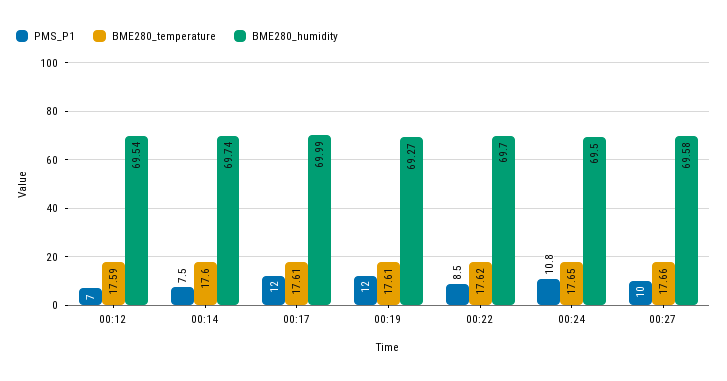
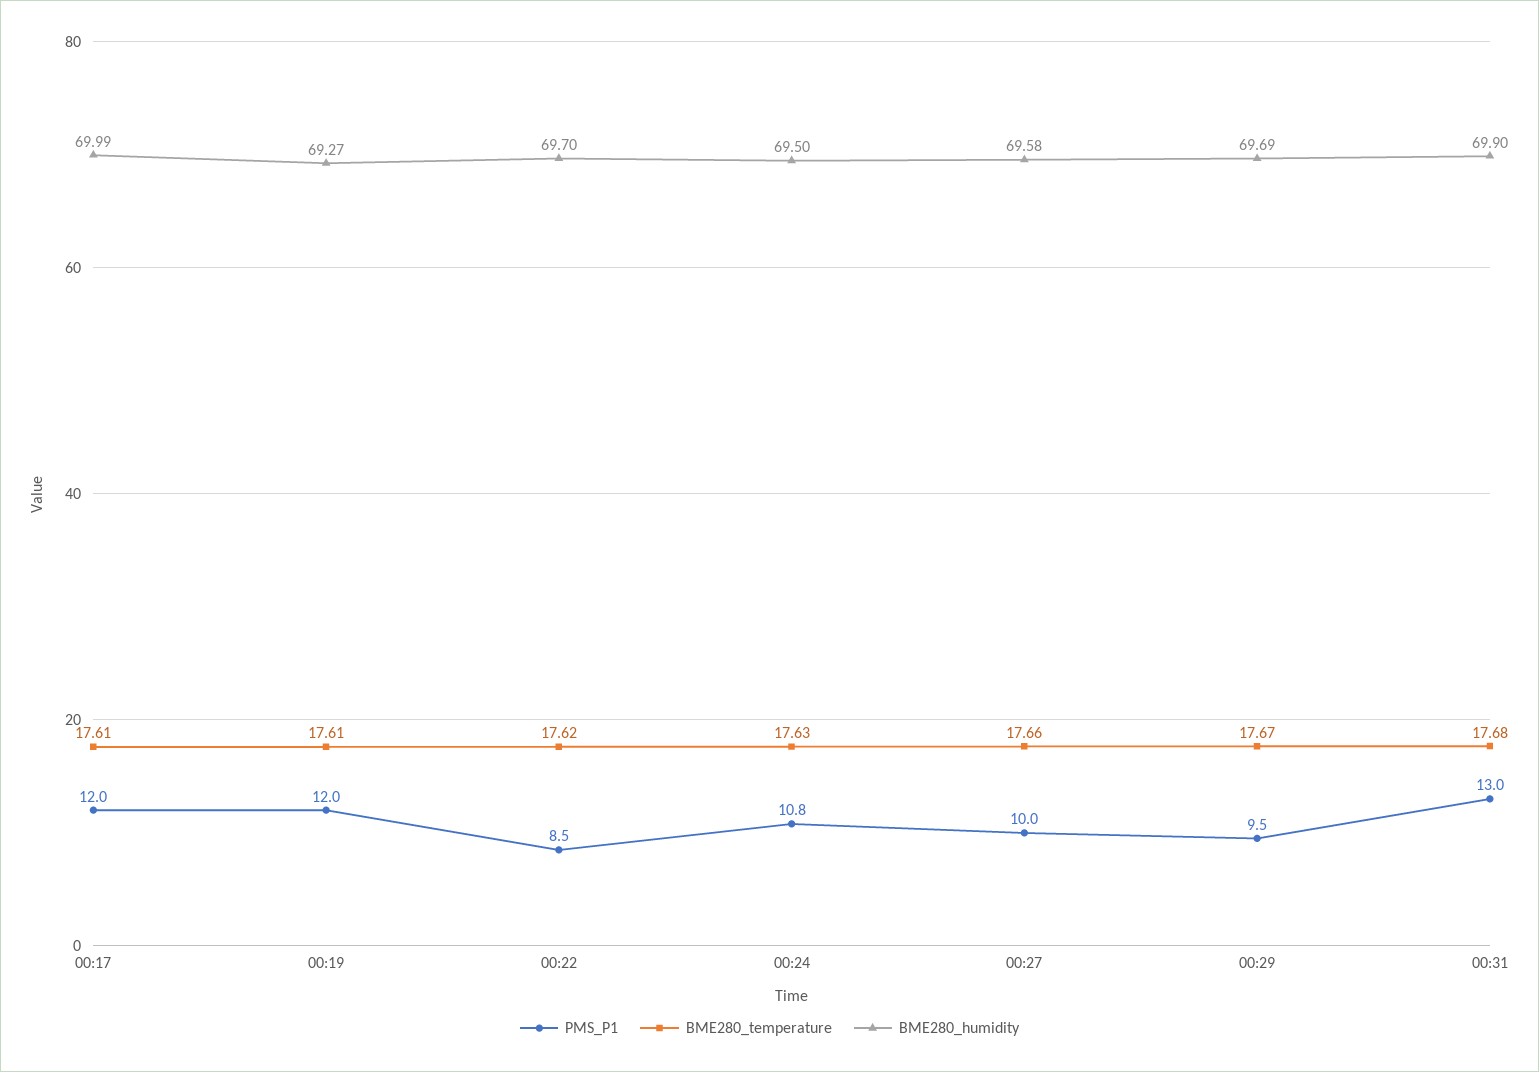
PMS_P1, 00:12: 7 -> none
BME280_temperature, 00:12: 17.59 -> none
BME280_humidity, 00:12: 69.54 -> none
PMS_P1, 00:14: 7.5 -> none
BME280_temperature, 00:14: 17.6 -> none
BME280_humidity, 00:14: 69.74 -> none
BME280_temperature, 00:24: 17.65 -> 17.63
PMS_P1, 00:29: none -> 9.5
BME280_temperature, 00:29: none -> 17.67
BME280_humidity, 00:29: none -> 69.69
PMS_P1, 00:31: none -> 13
BME280_temperature, 00:31: none -> 17.68
BME280_humidity, 00:31: none -> 69.9

